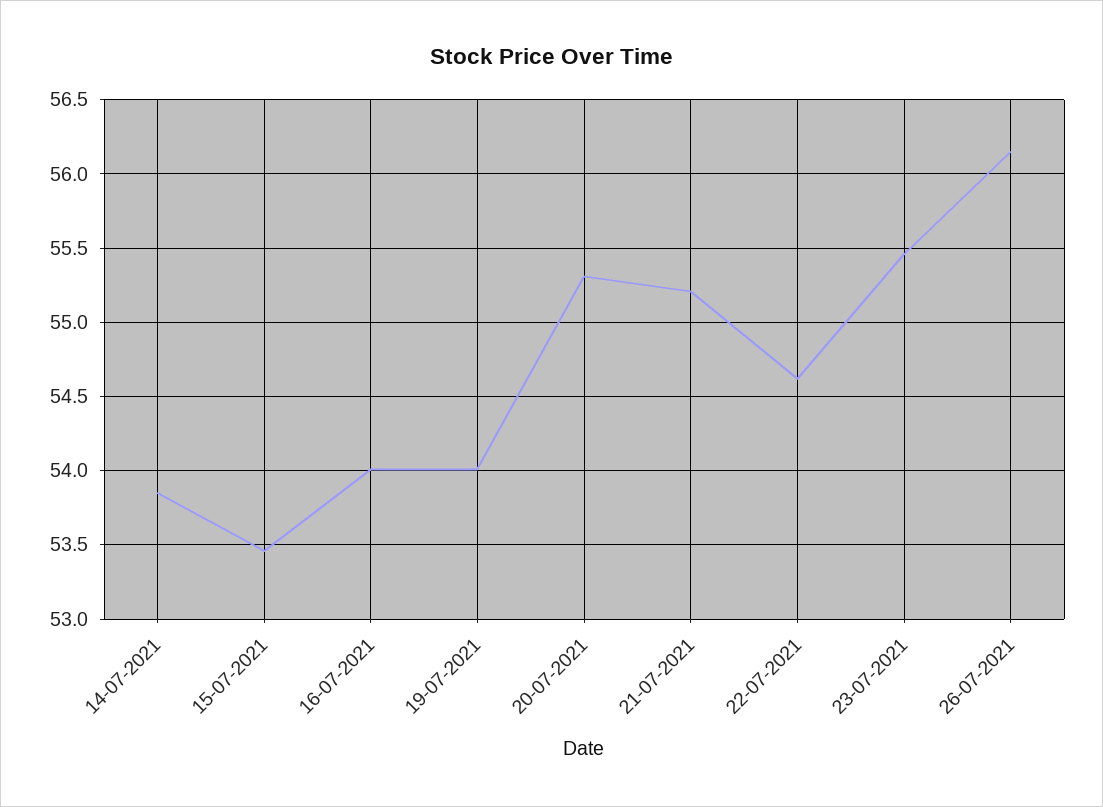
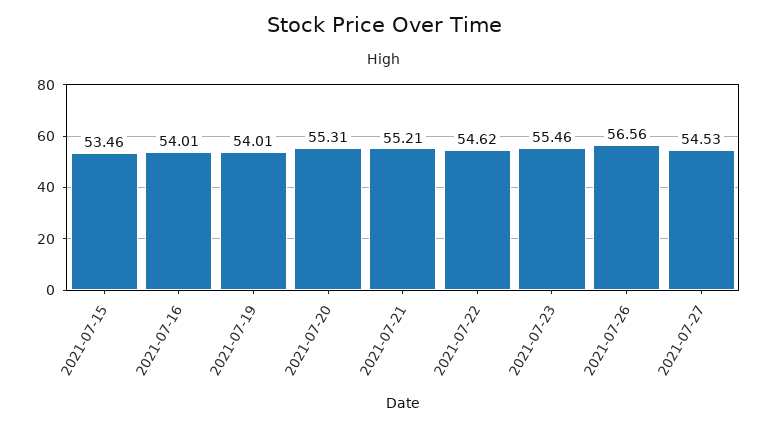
14-07-2021: 53.85 -> none
26-07-2021: 56.15 -> 56.56
2021-07-27: none -> 54.53

